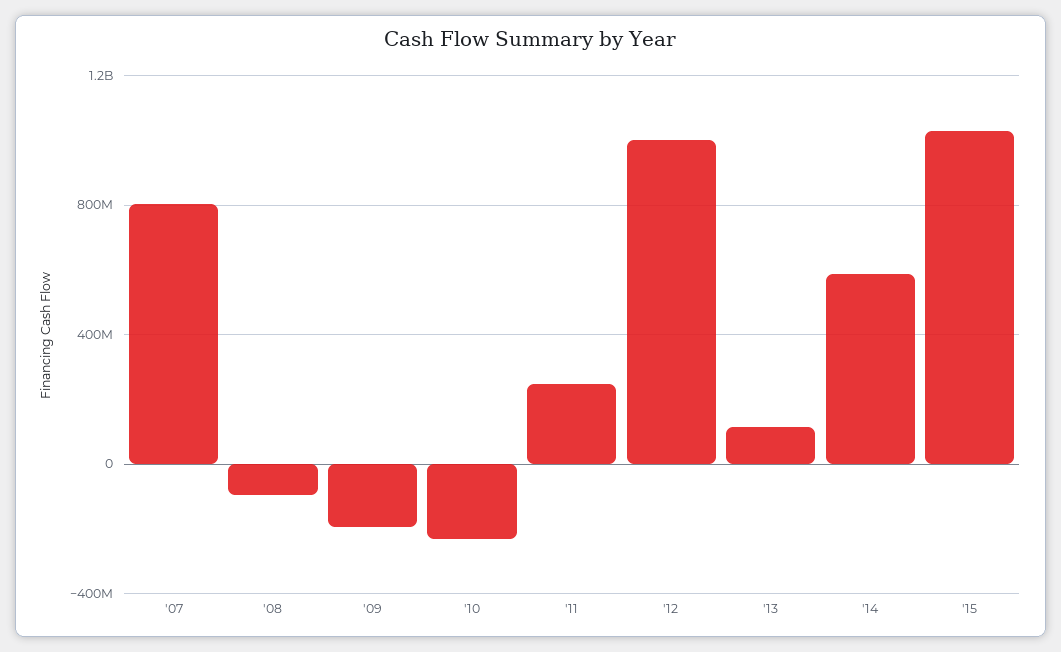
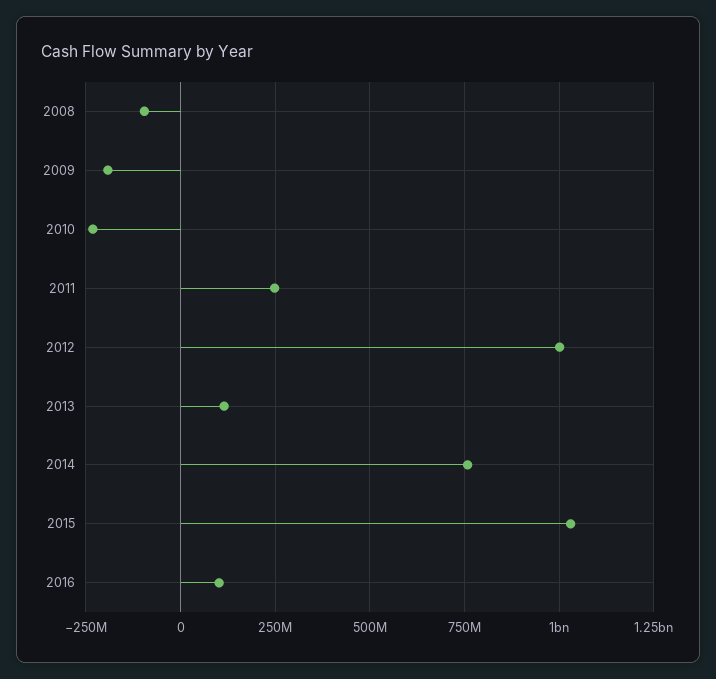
'07: 800000000 -> none
'14: 600000000 -> 750000000
2016: none -> 100000000

